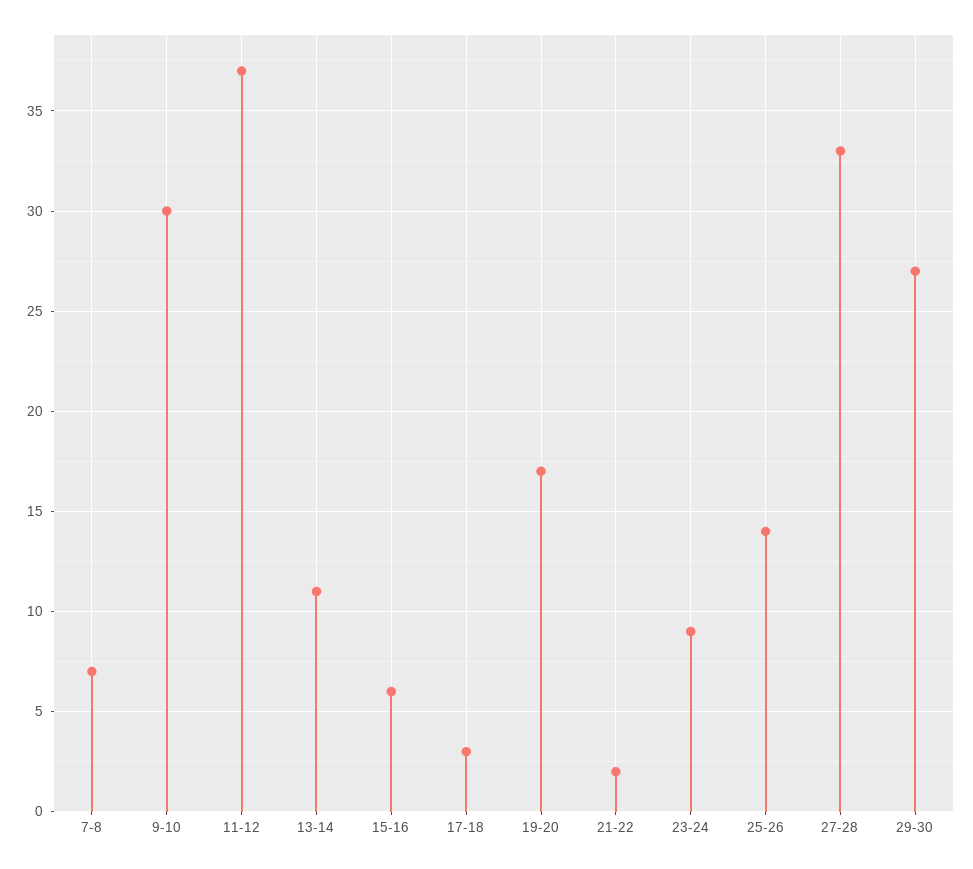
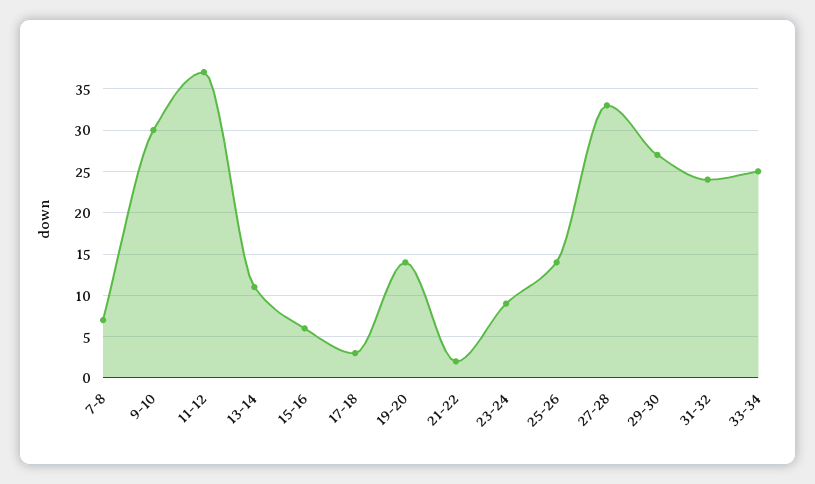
19-20: 17 -> 14
31-32: none -> 24
33-34: none -> 25

